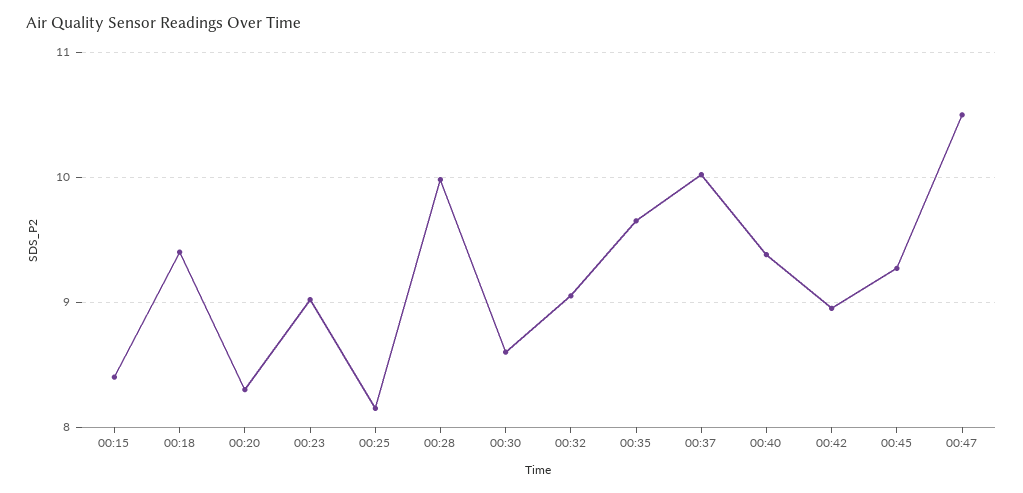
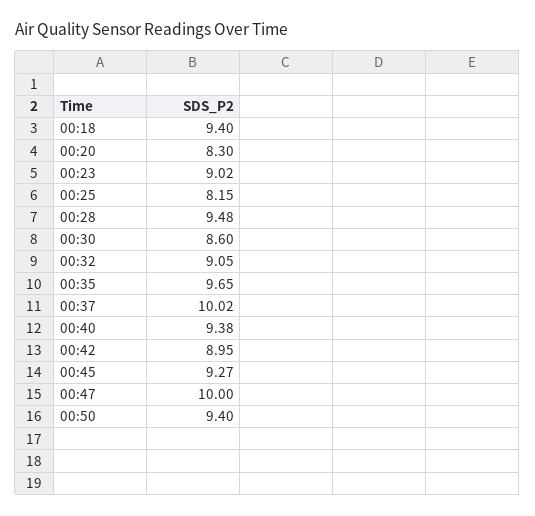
00:15: 8.4 -> none
00:28: 10 -> 9.48
00:47: 10.5 -> 10
00:50: none -> 9.4

